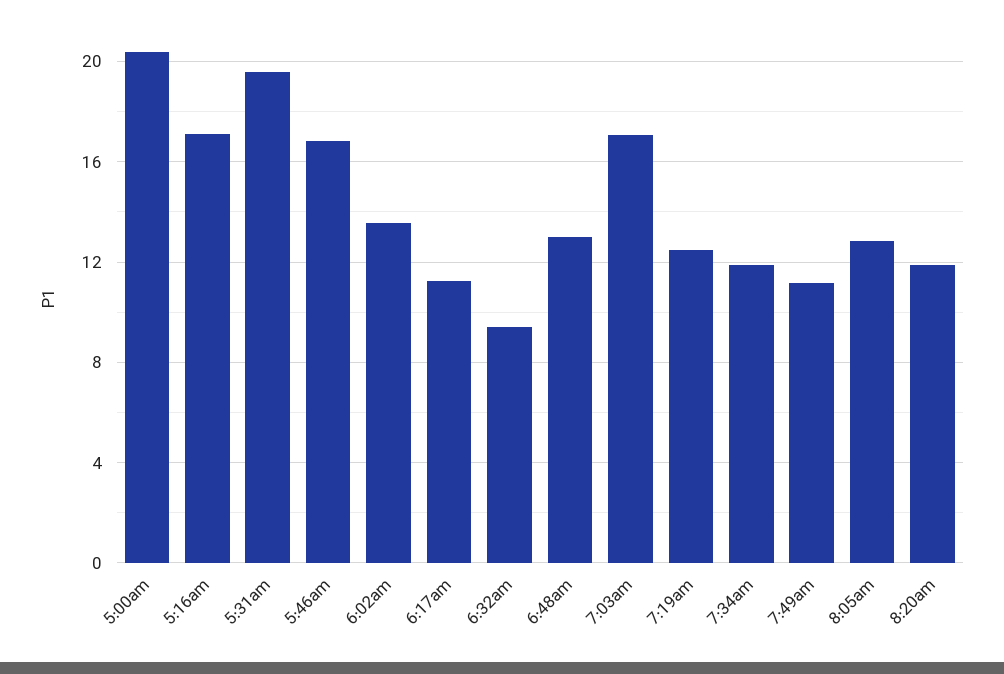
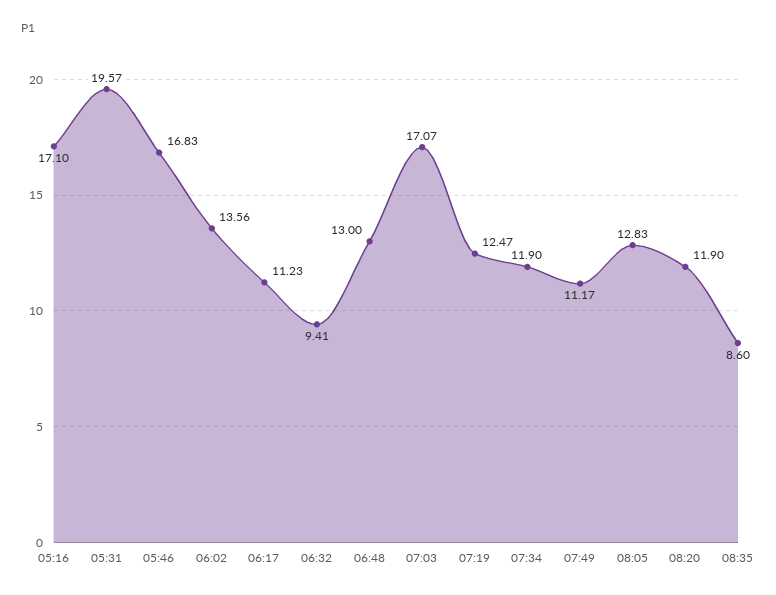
5:00am: 20.5 -> none
08:35: none -> 8.6

